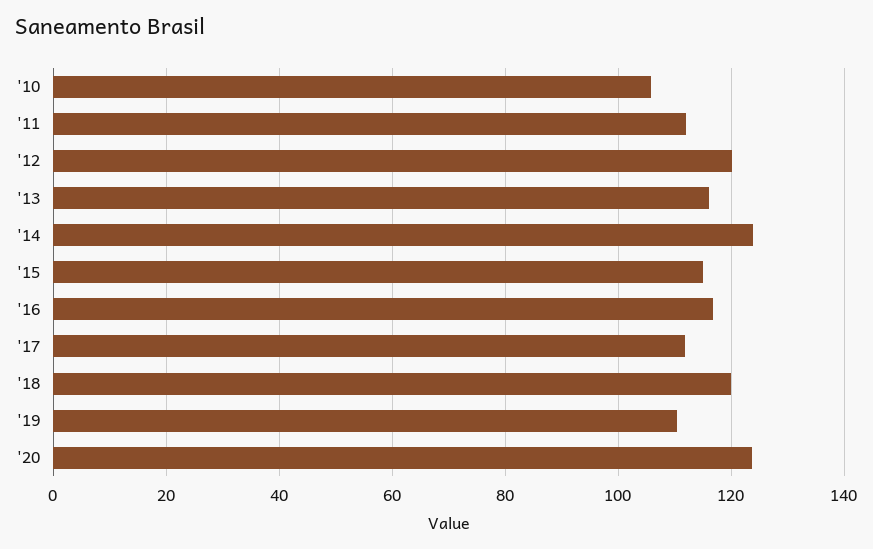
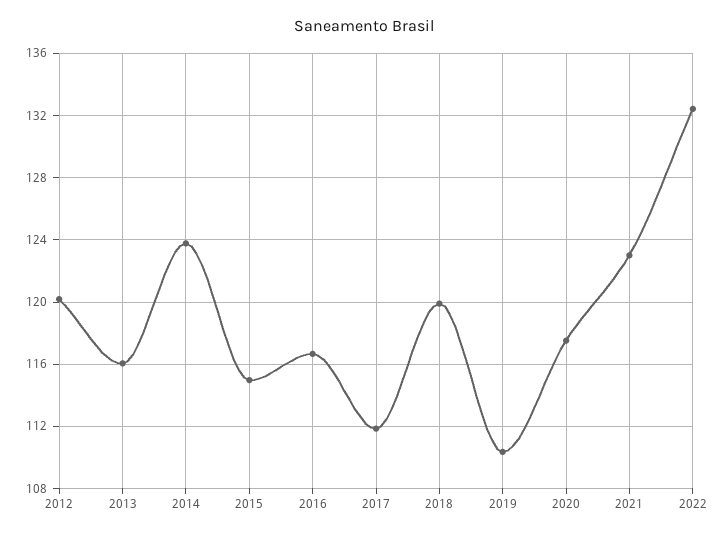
'10: 106 -> none
'11: 112 -> none
'20: 124 -> 117.5
2021: none -> 123
2022: none -> 132.5

